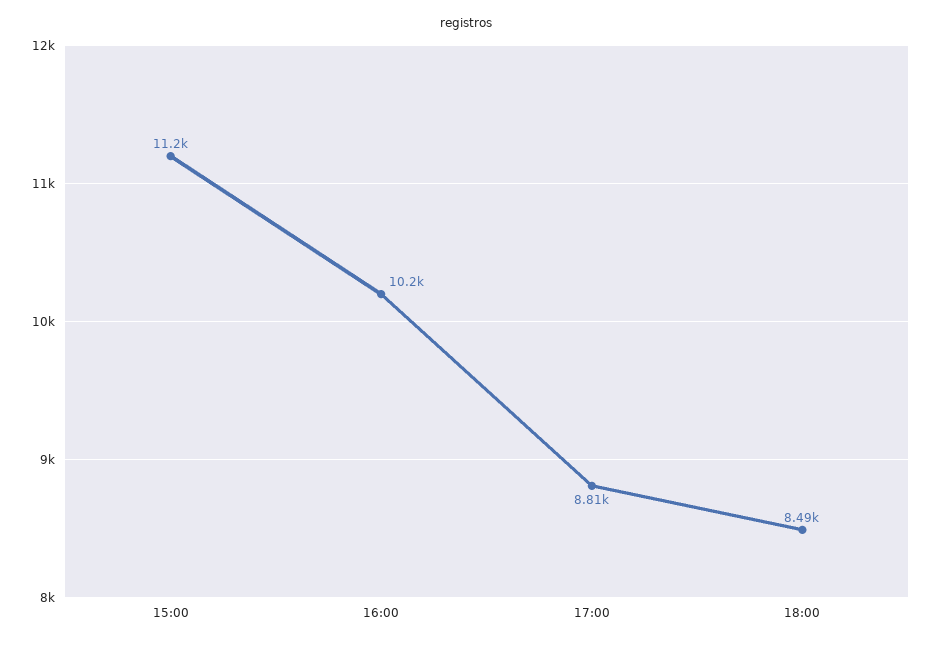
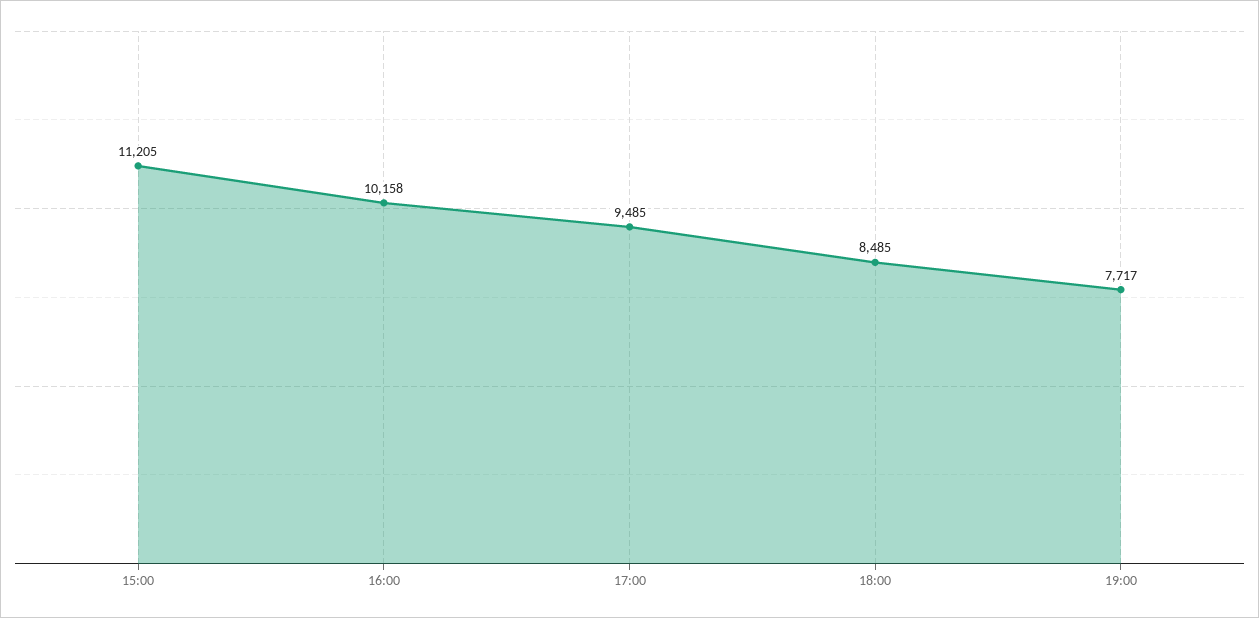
17:00: 8810 -> 9485
19:00: none -> 7717

